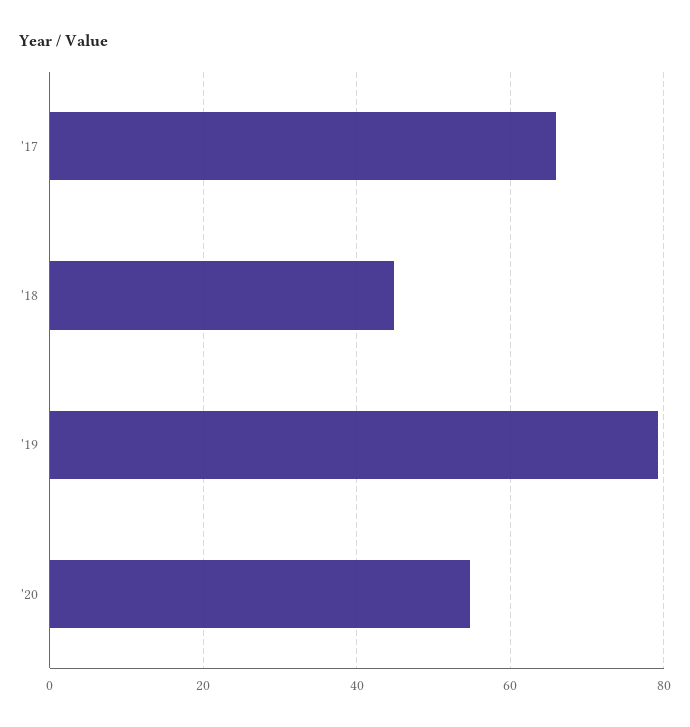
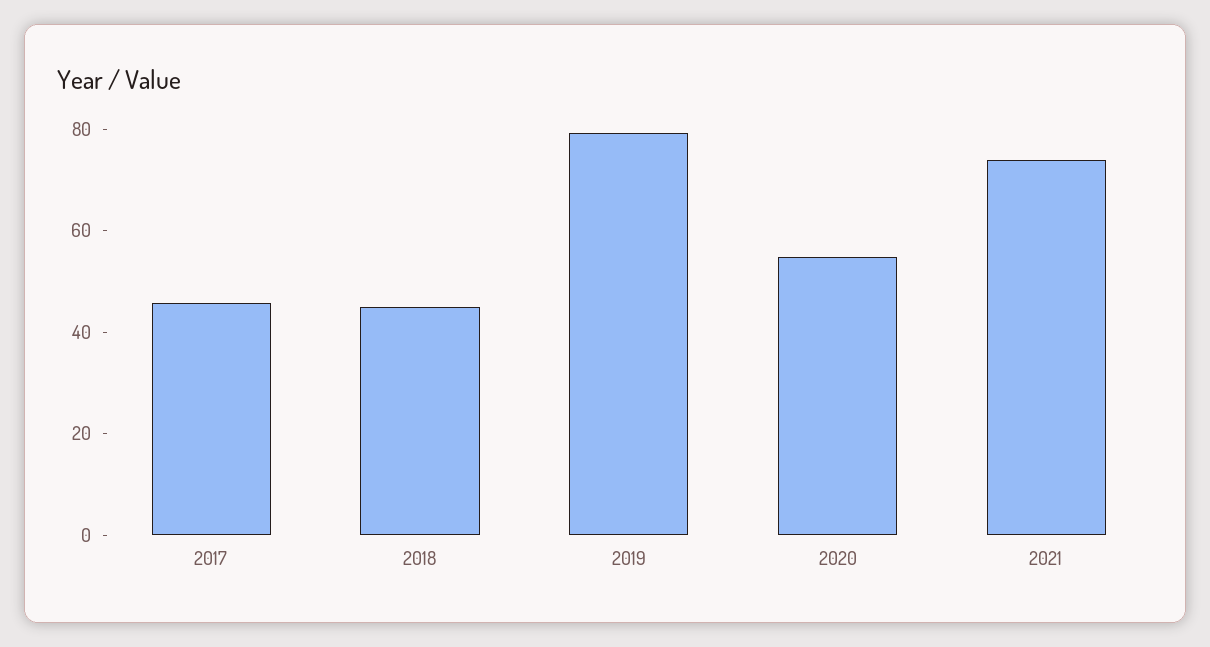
'17: 66 -> 45
2021: none -> 75

